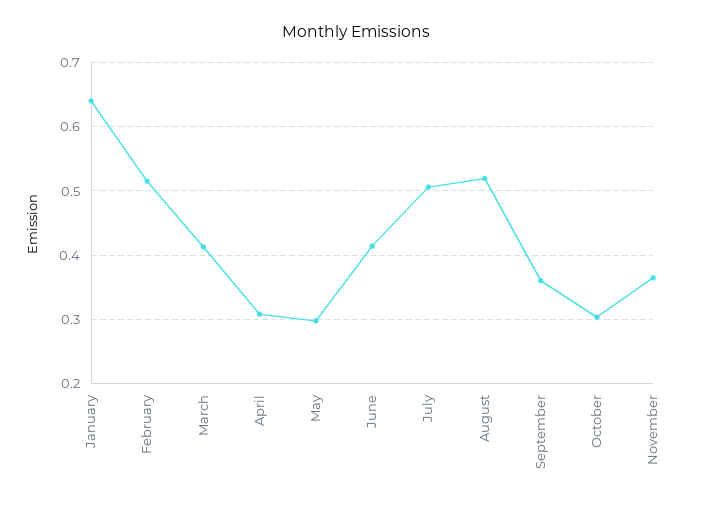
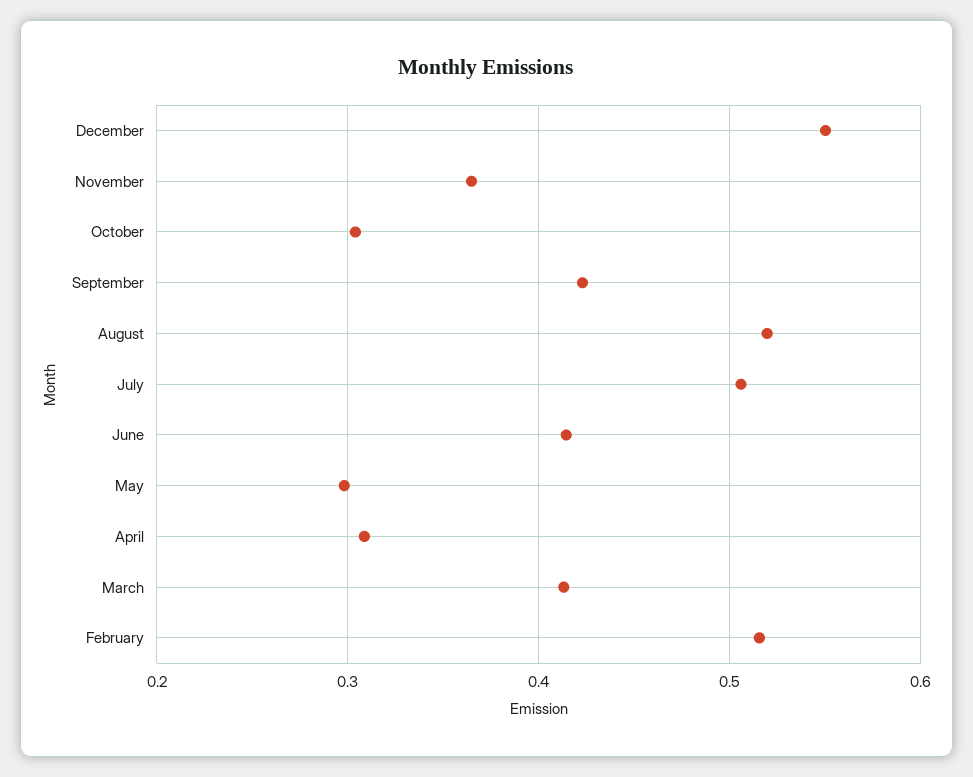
January: 0.64 -> none
September: 0.36 -> 0.42
December: none -> 0.55

